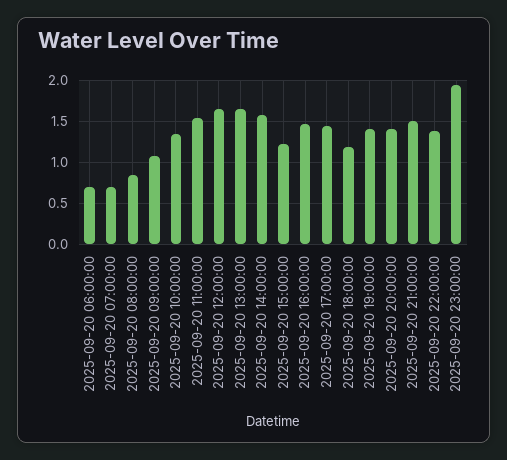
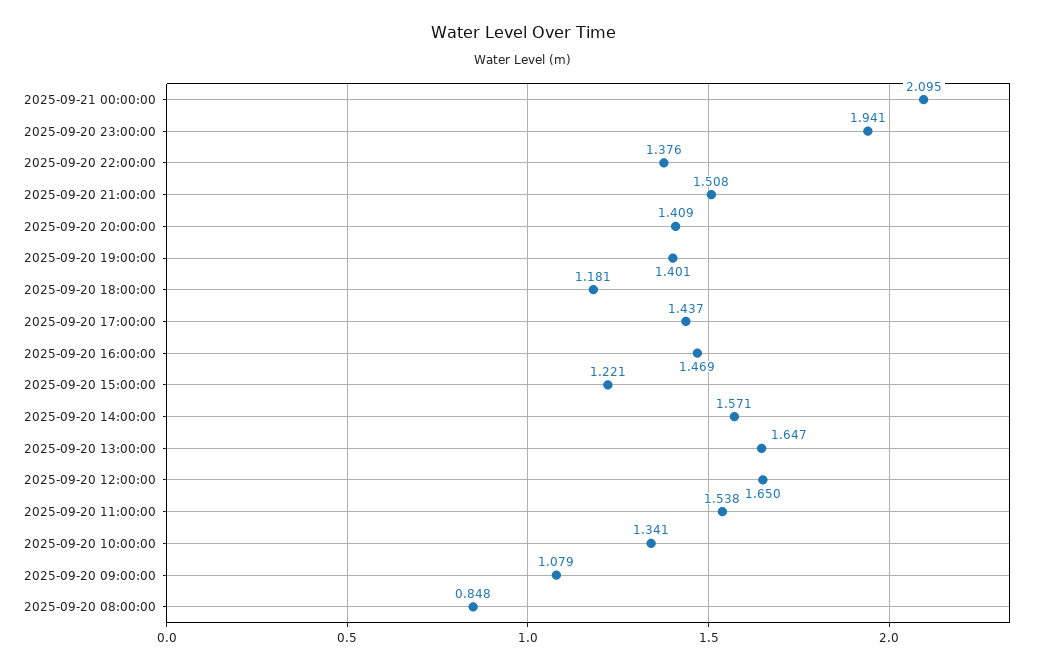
2025-09-20 06:00:00: 0.7 -> none
2025-09-20 07:00:00: 0.7 -> none
2025-09-21 00:00:00: none -> 2.095

